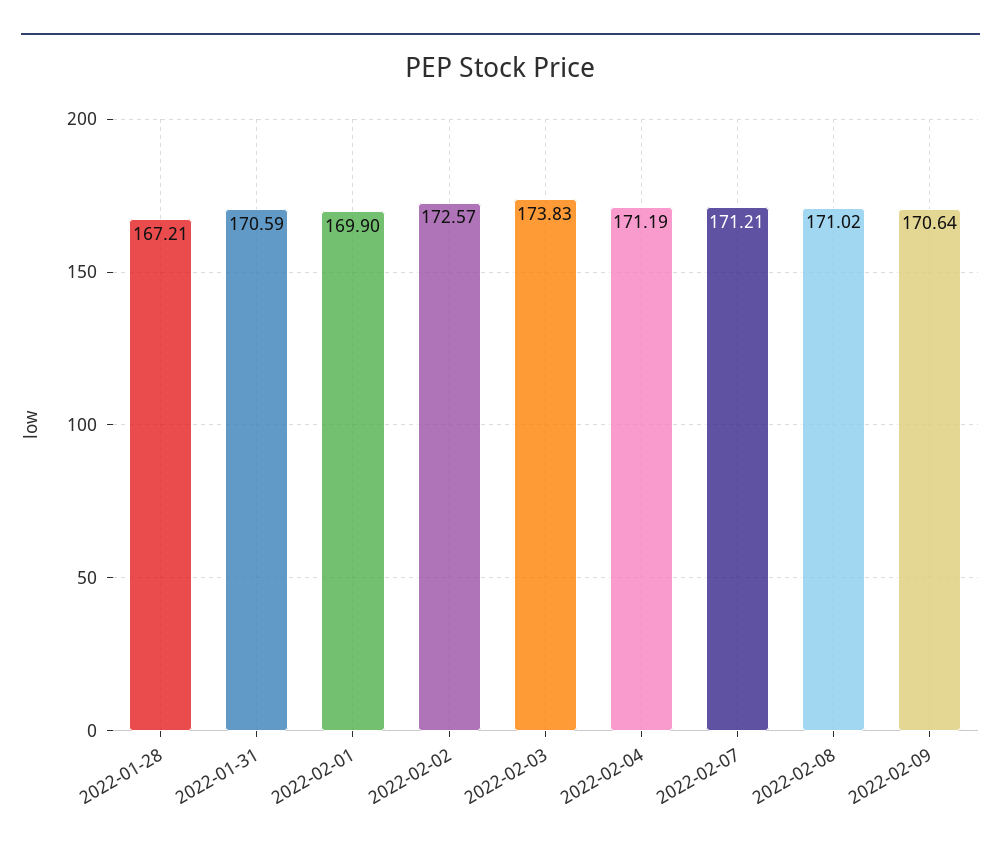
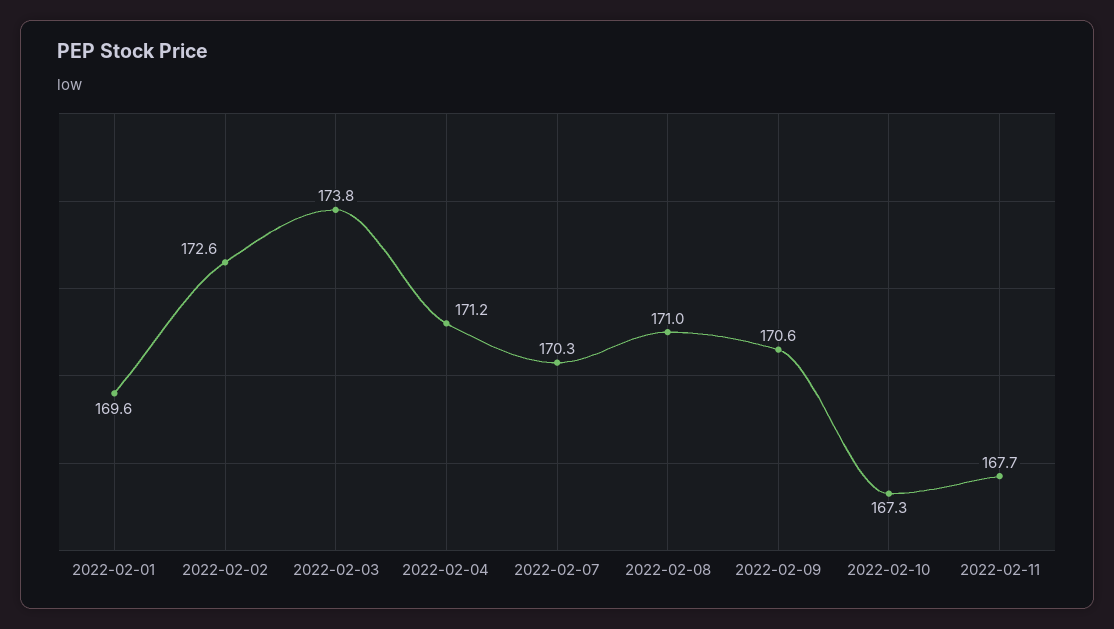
2022-01-28: 167.21 -> none
2022-01-31: 170.59 -> none
2022-02-01: 169.9 -> 169.6
2022-02-07: 171.21 -> 170.3
2022-02-10: none -> 167.3
2022-02-11: none -> 167.7

